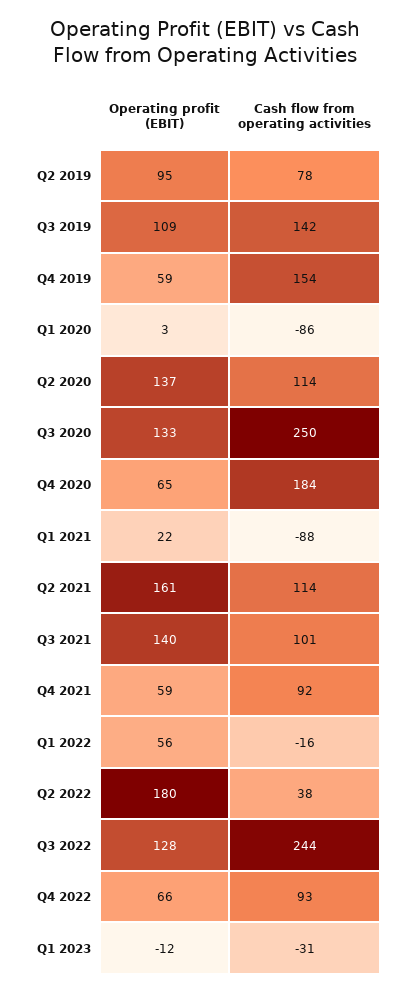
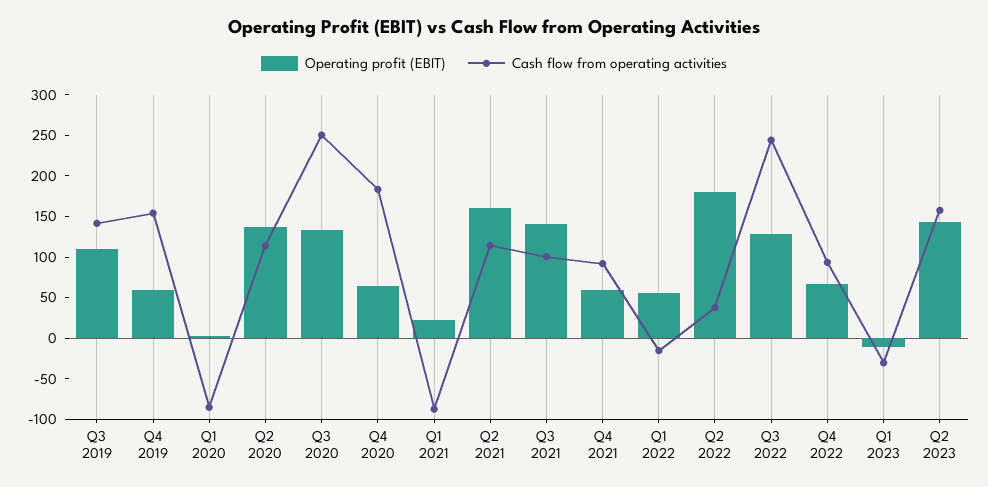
Operating profit (EBIT), Q2 2019: 95 -> none
Cash flow from operating activities, Q2 2019: 78 -> none
Operating profit (EBIT), Q2 2023: none -> 140
Cash flow from operating activities, Q2 2023: none -> 160

